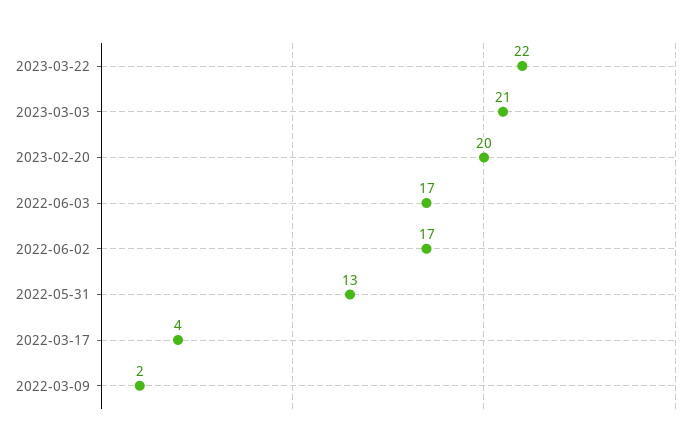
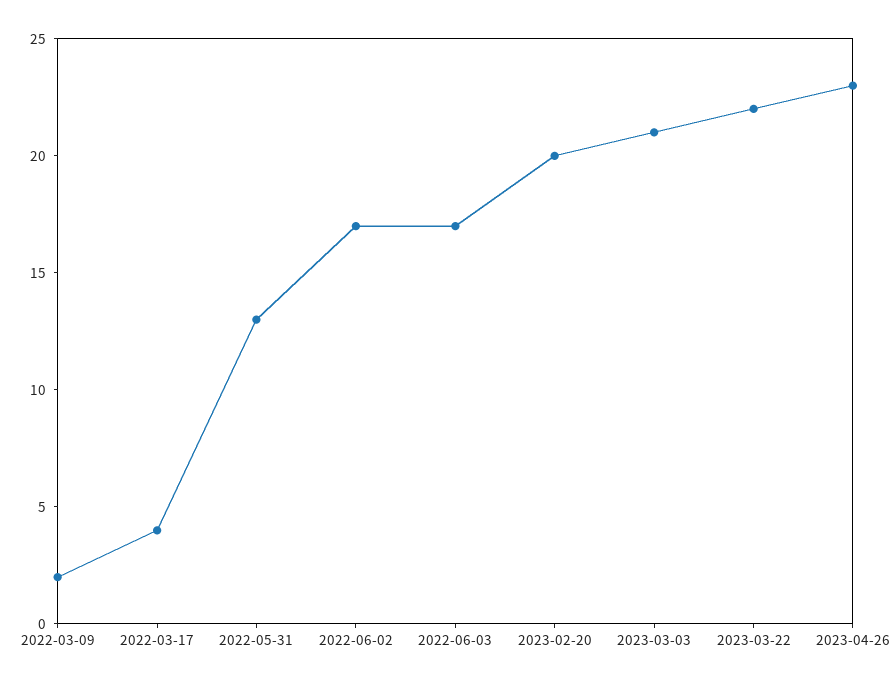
2023-04-26: none -> 23

